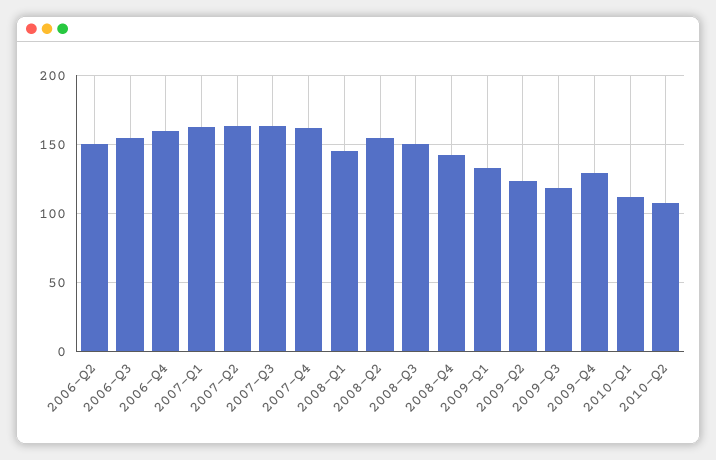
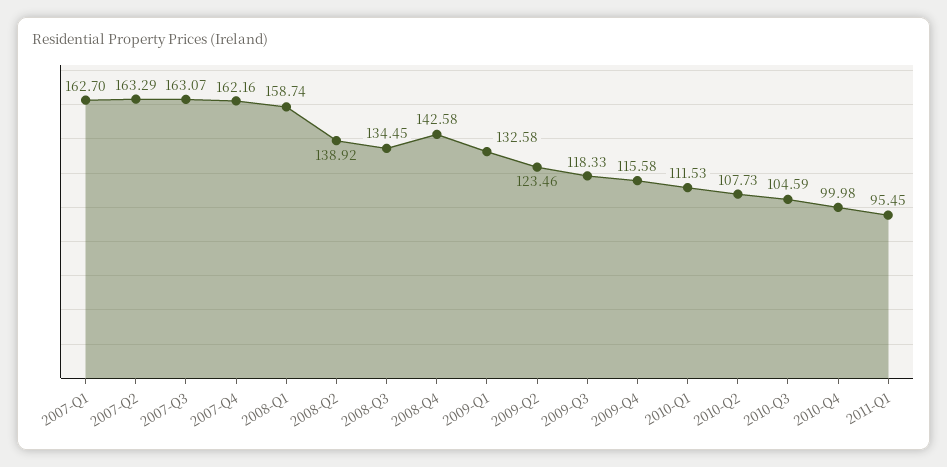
2006-Q2: 150 -> none
2006-Q3: 155 -> none
2006-Q4: 160 -> none
2008-Q1: 145 -> 158.74
2008-Q2: 155 -> 138.92
2008-Q3: 150 -> 134.45
2009-Q4: 130 -> 115.58
2010-Q3: none -> 104.59
2010-Q4: none -> 99.98
2011-Q1: none -> 95.45

